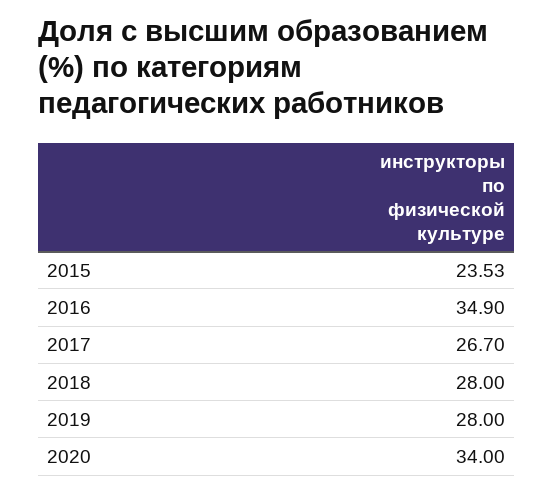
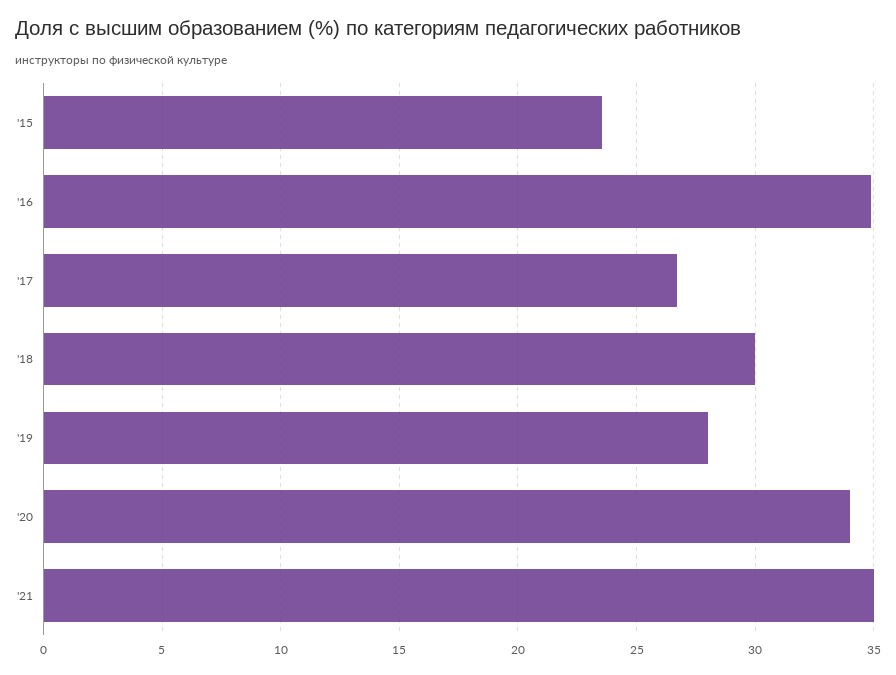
2018: 28 -> 30
'21: none -> 35

